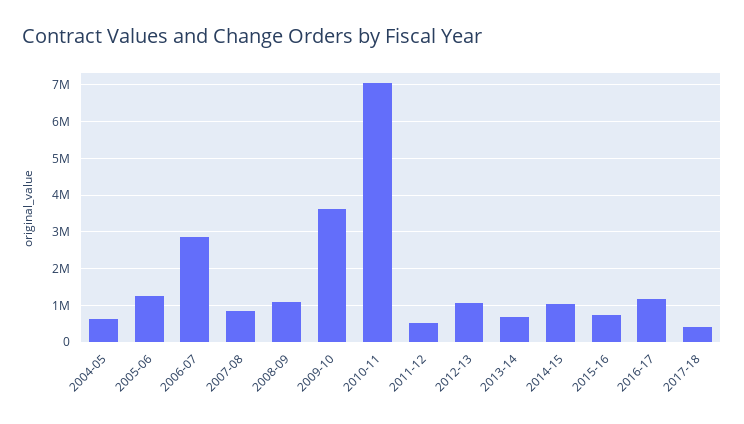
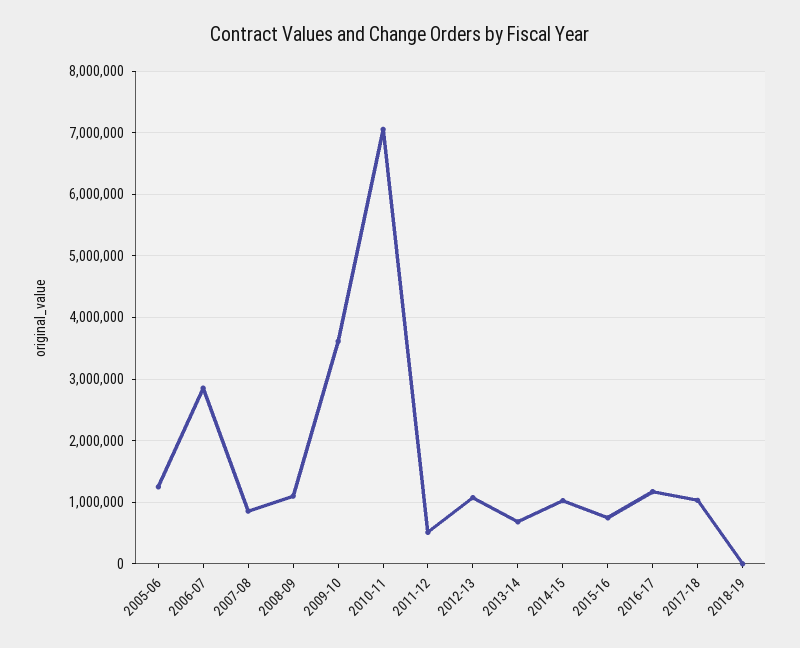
2004-05: 600000 -> none
2017-18: 400000 -> 1000000
2018-19: none -> 0

